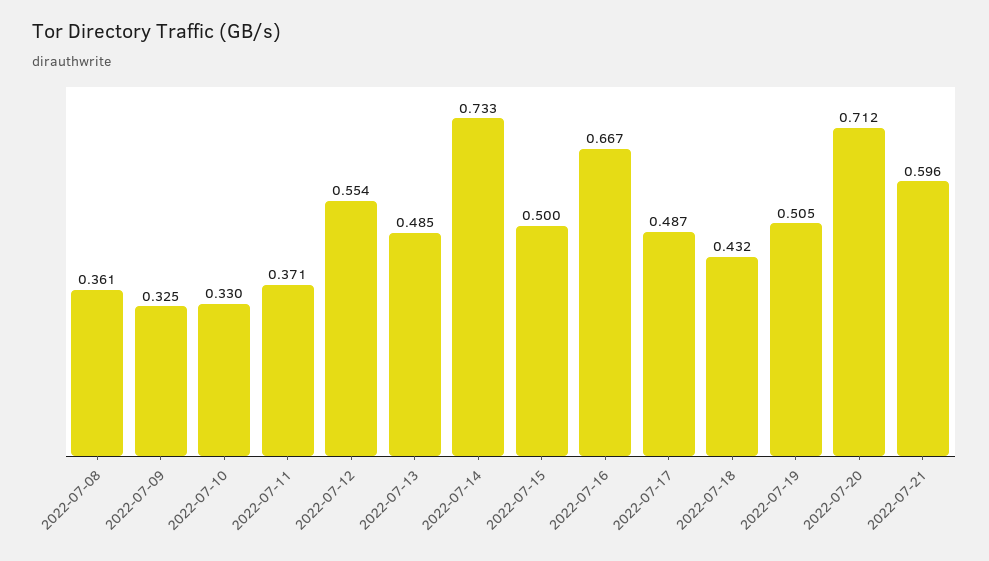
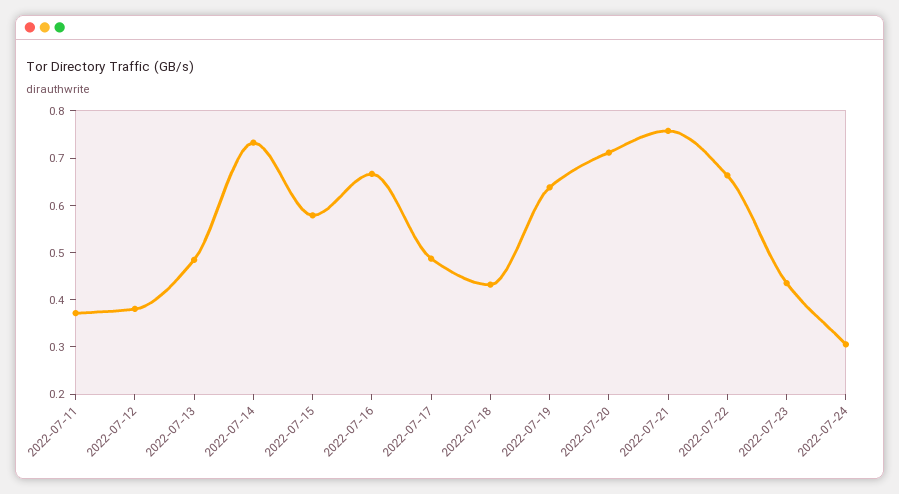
2022-07-08: 0.361 -> none
2022-07-09: 0.325 -> none
2022-07-10: 0.33 -> none
2022-07-12: 0.554 -> 0.38
2022-07-15: 0.5 -> 0.58
2022-07-19: 0.505 -> 0.64
2022-07-21: 0.596 -> 0.76
2022-07-22: none -> 0.66
2022-07-23: none -> 0.44
2022-07-24: none -> 0.3

